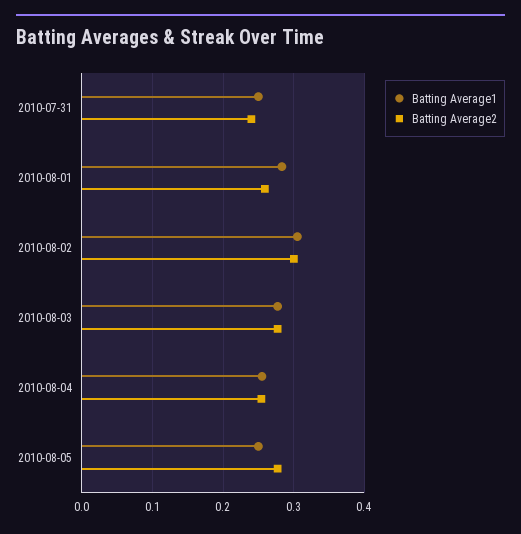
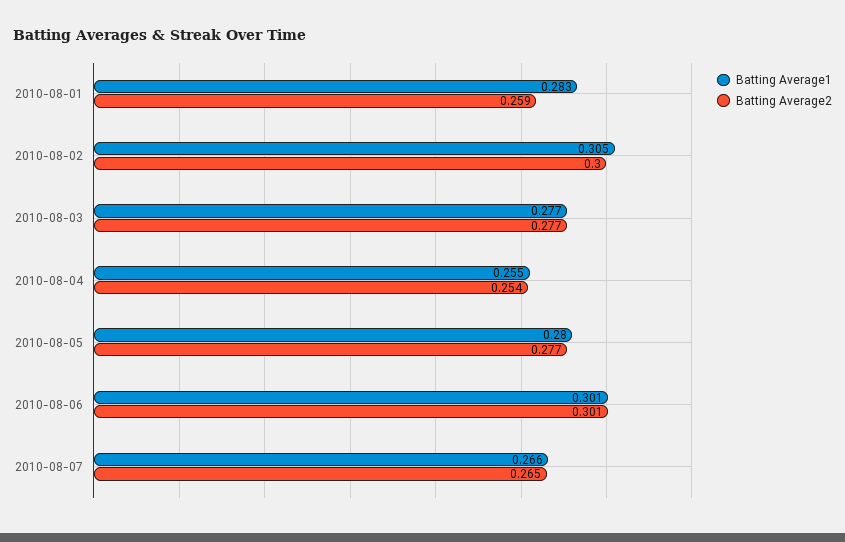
Batting Average1, 2010-07-31: 0.25 -> none
Batting Average2, 2010-07-31: 0.24 -> none
Batting Average1, 2010-08-05: 0.25 -> 0.28
Batting Average1, 2010-08-06: none -> 0.301
Batting Average2, 2010-08-06: none -> 0.301
Batting Average1, 2010-08-07: none -> 0.266
Batting Average2, 2010-08-07: none -> 0.265

